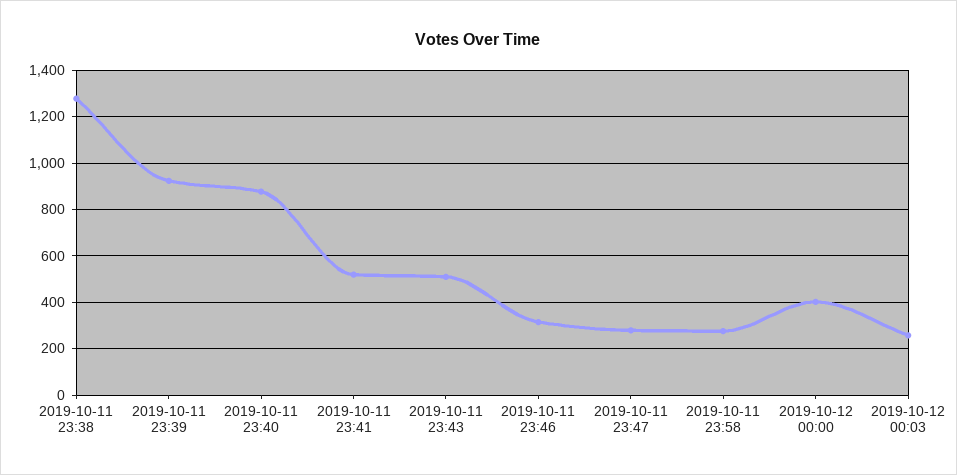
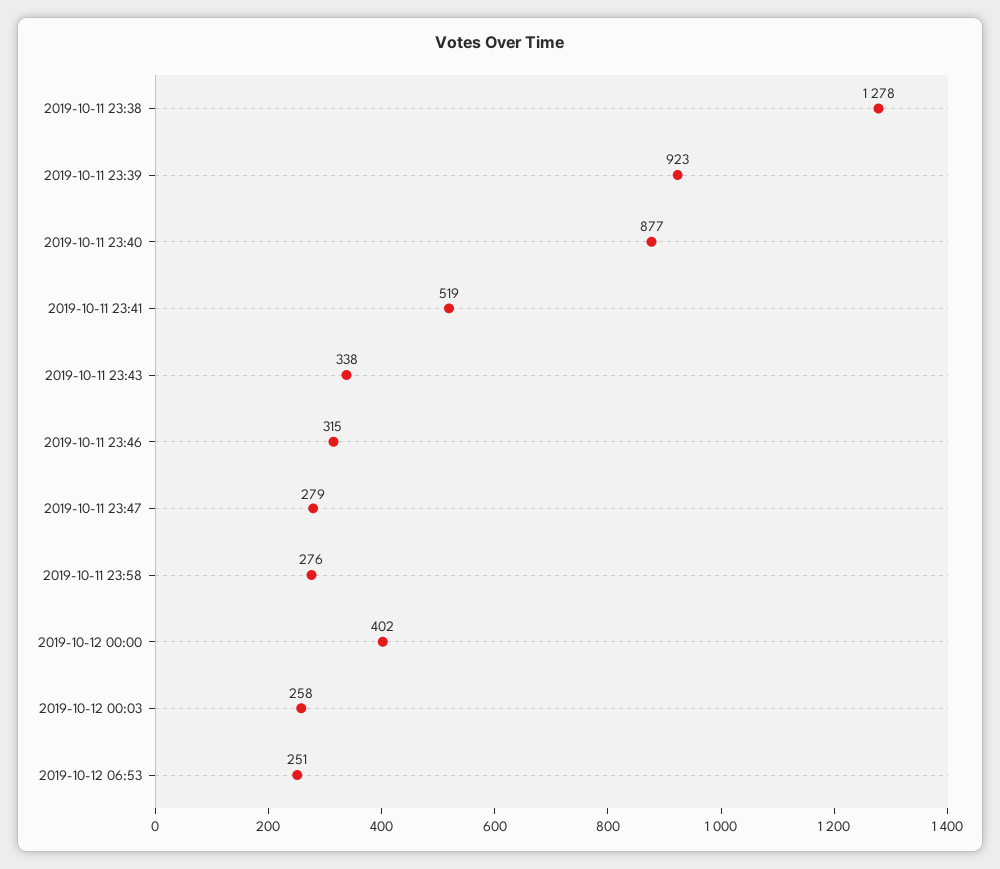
2019-10-11 23:43: 500 -> 338
2019-10-12 06:53: none -> 251

